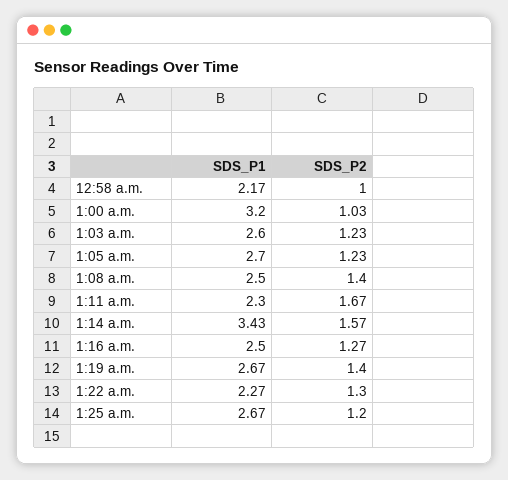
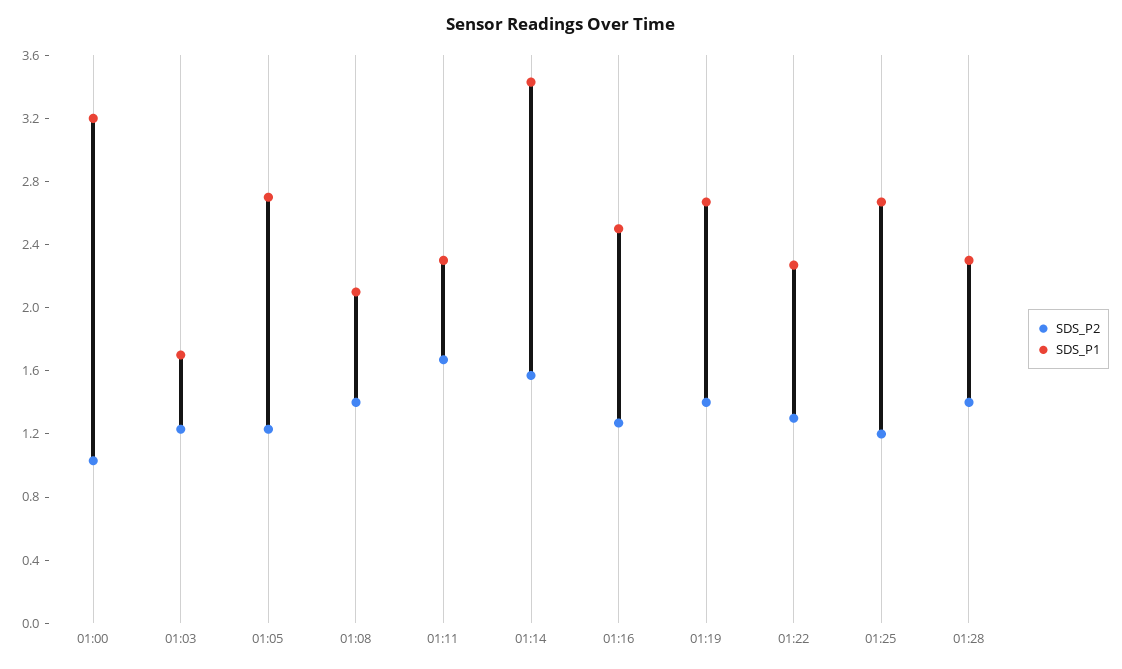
SDS_P1, 12:58 a.m.: 2.17 -> none
SDS_P2, 12:58 a.m.: 1 -> none
SDS_P1, 1:03 a.m.: 2.6 -> 1.7
SDS_P1, 1:08 a.m.: 2.5 -> 2.1
SDS_P2, 01:28: none -> 1.4
SDS_P1, 01:28: none -> 2.3

